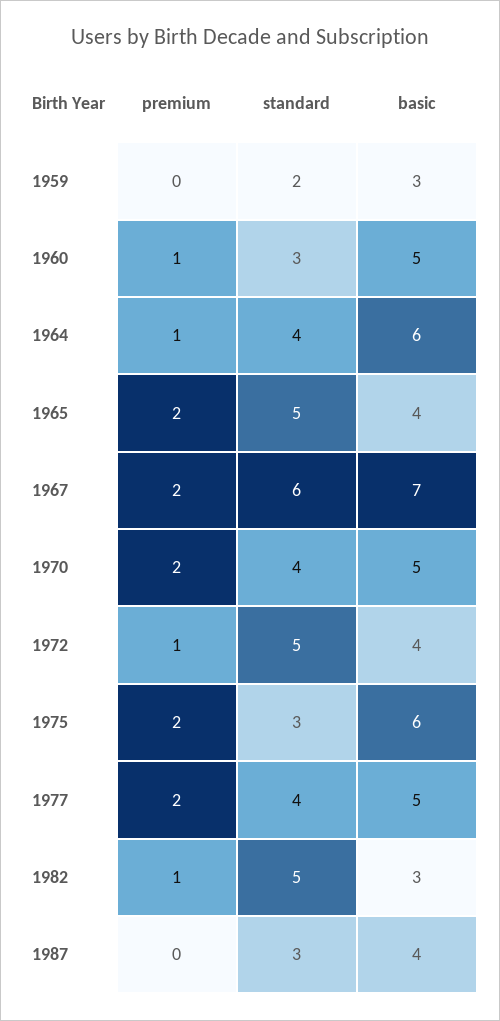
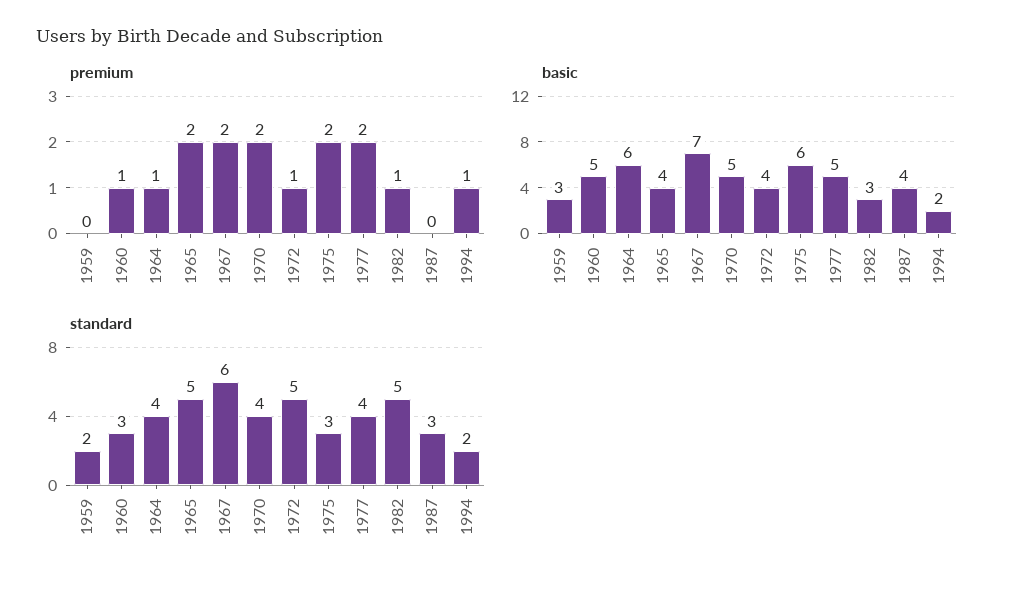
premium, 1994: none -> 1
basic, 1994: none -> 2
standard, 1994: none -> 2

